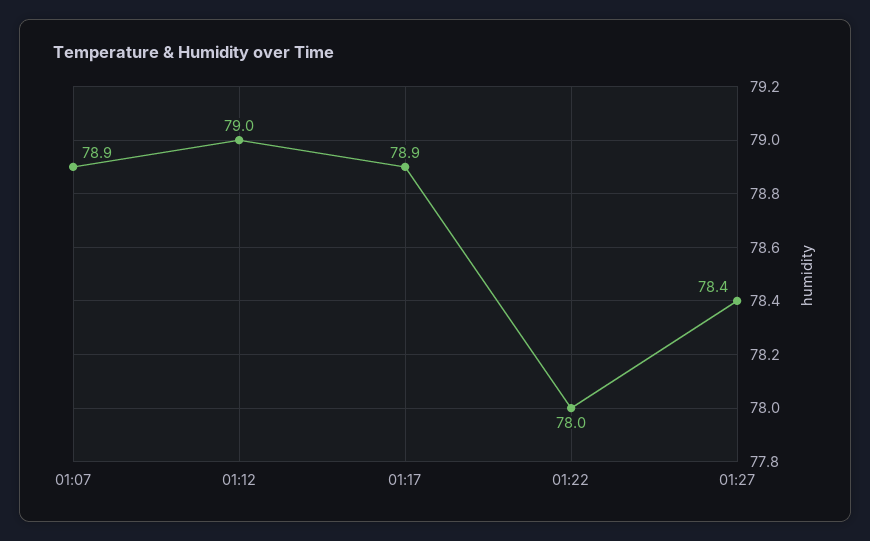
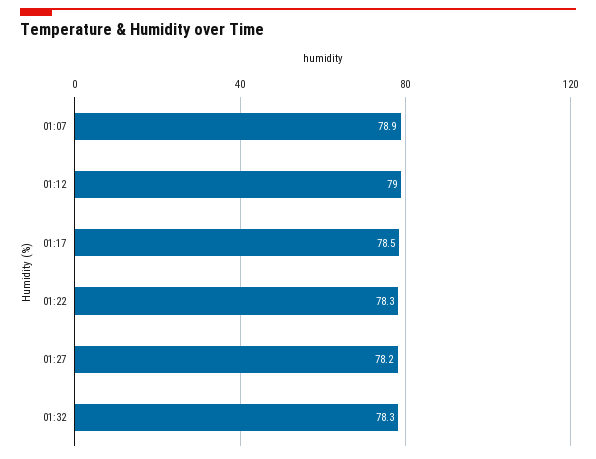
01:17: 78.9 -> 78.5
01:22: 78 -> 78.3
01:27: 78.4 -> 78.2
01:32: none -> 78.3

